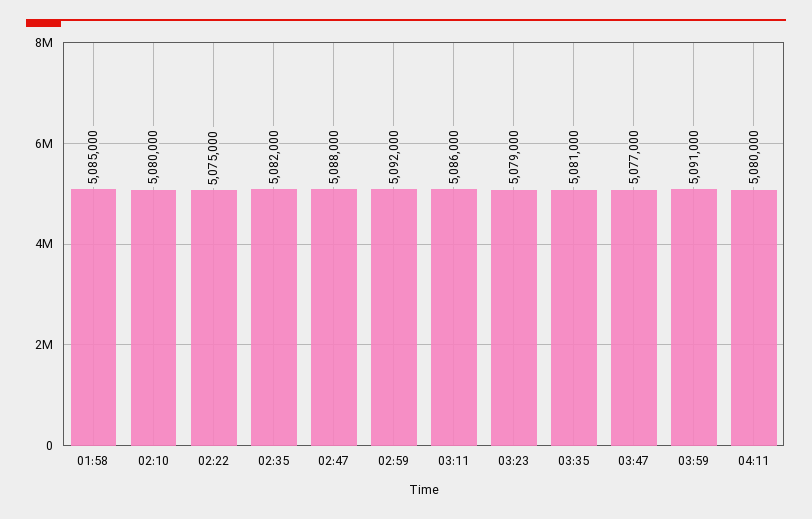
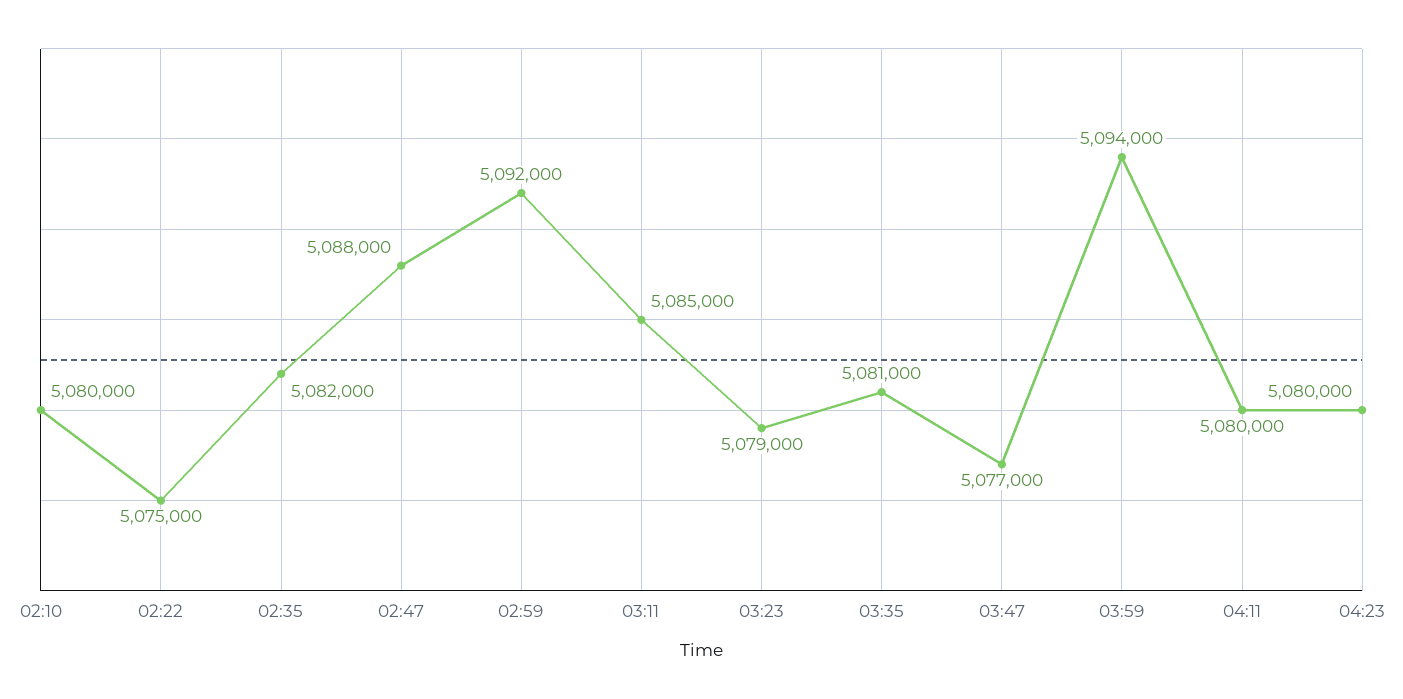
01:58: 5085000 -> none
03:11: 5086000 -> 5085000
03:59: 5091000 -> 5094000
04:23: none -> 5080000

